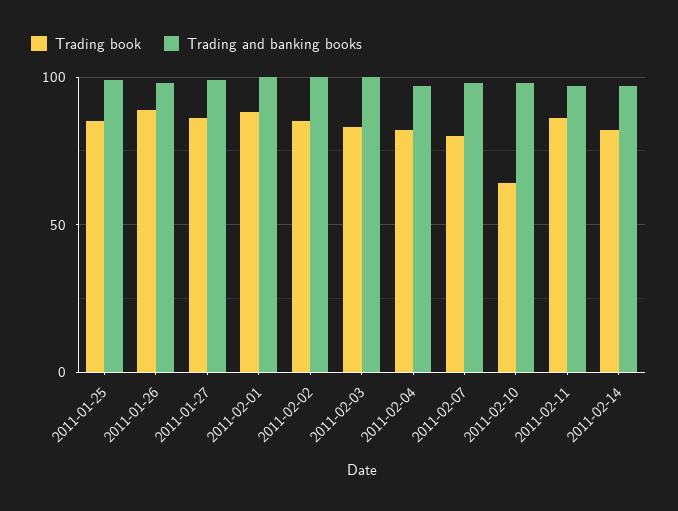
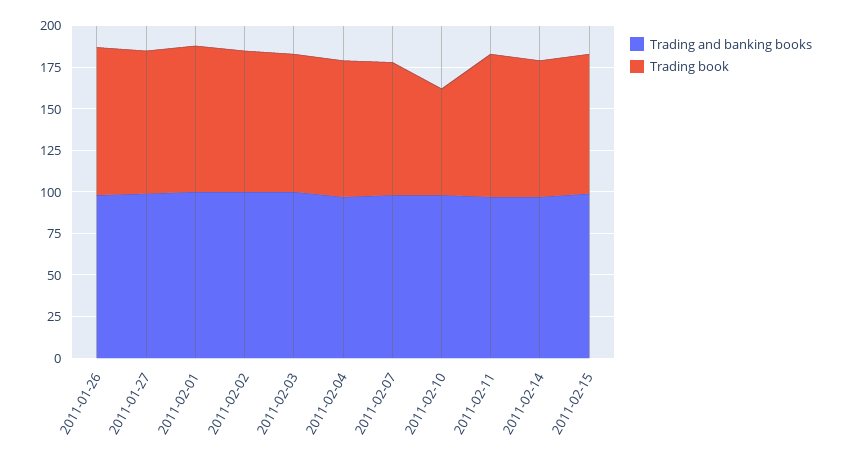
Trading book, 2011-01-25: 85 -> none
Trading and banking books, 2011-01-25: 100 -> none
Trading and banking books, 2011-02-15: none -> 100
Trading book, 2011-02-15: none -> 85

